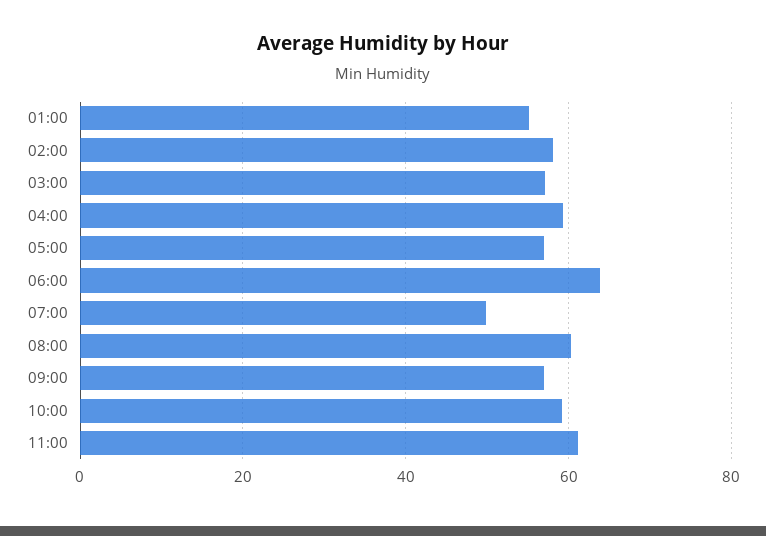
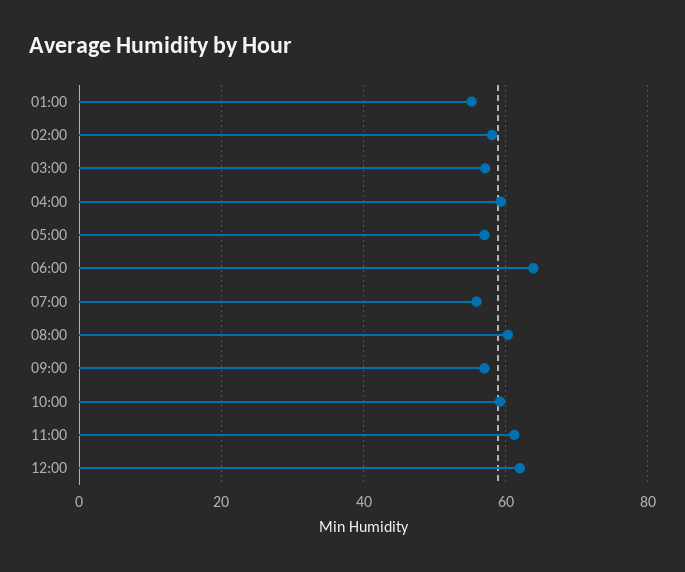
07:00: 50 -> 56
12:00: none -> 62

